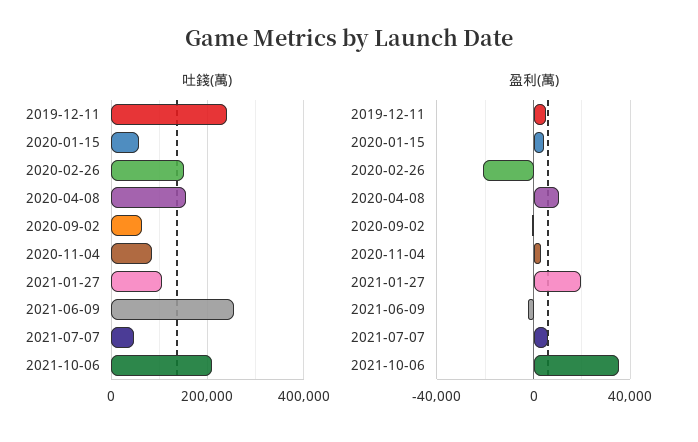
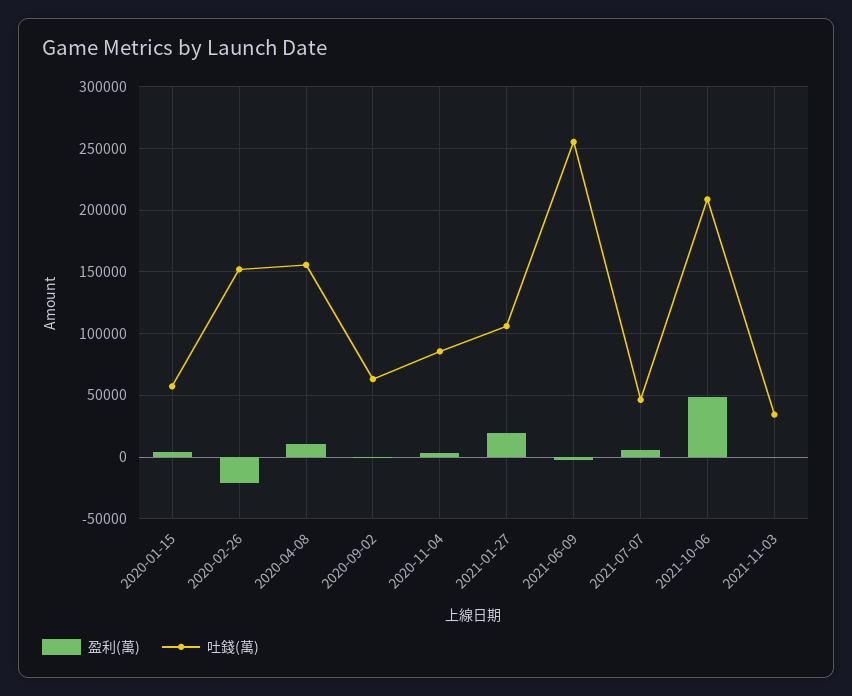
吐錢(萬), 2019-12-11: 240000 -> none
盈利(萬), 2019-12-11: 5000 -> none
盈利(萬), 2021-10-06: 35000 -> 50000
盈利(萬), 2021-11-03: none -> 0
吐錢(萬), 2021-11-03: none -> 35000

